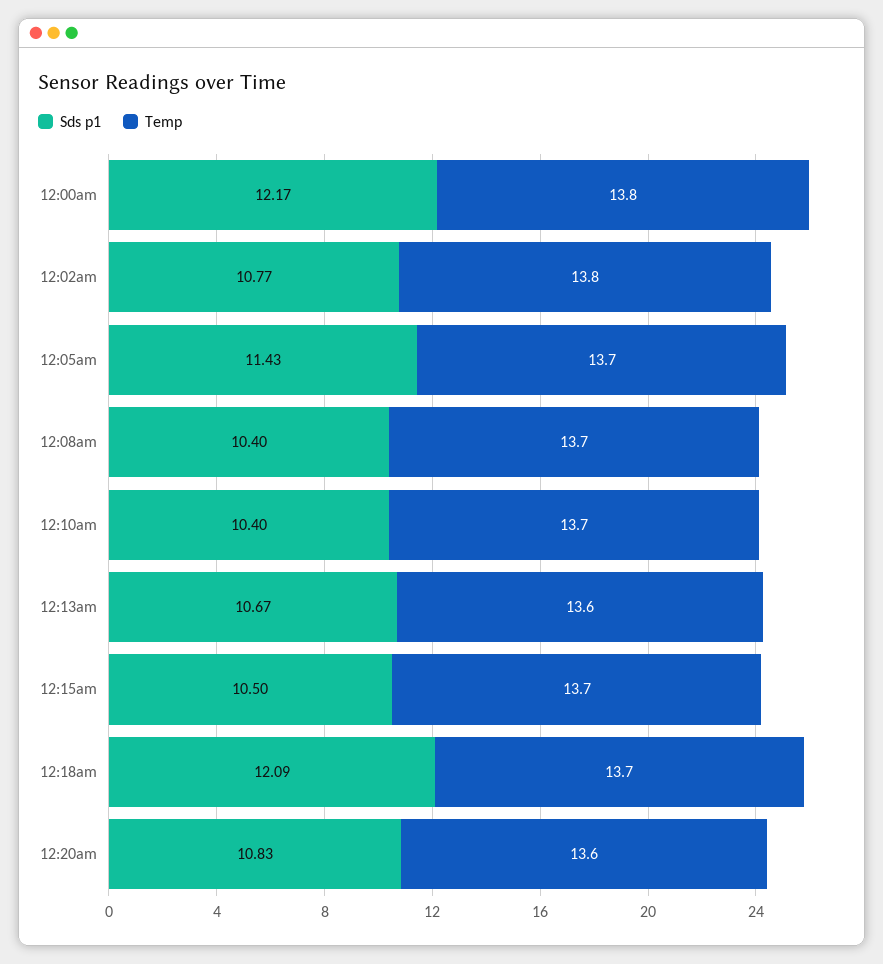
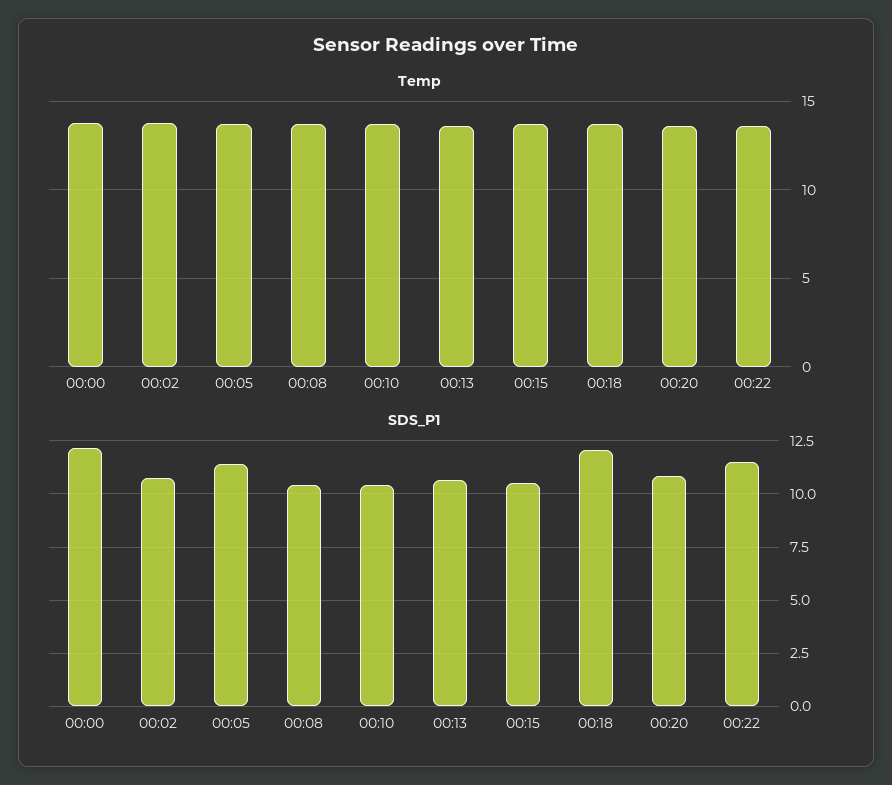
Temp, 00:22: none -> 13.5
Sds p1, 00:22: none -> 11.5

